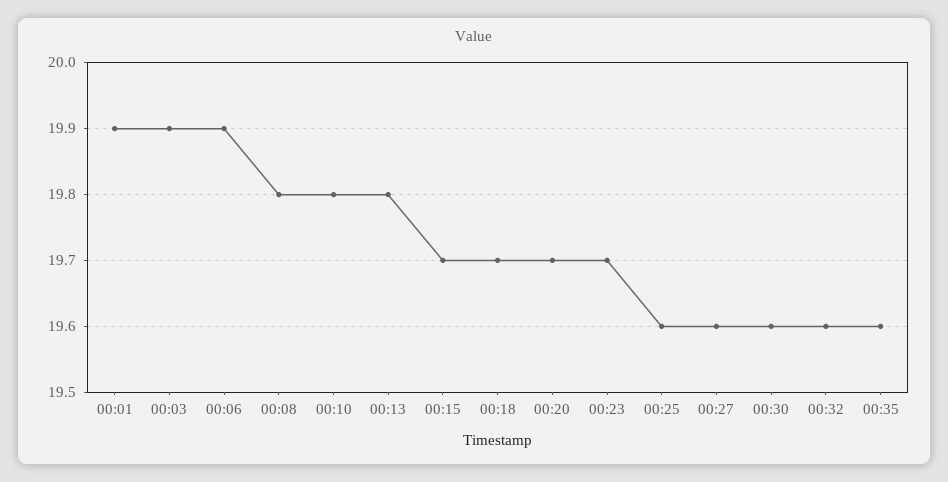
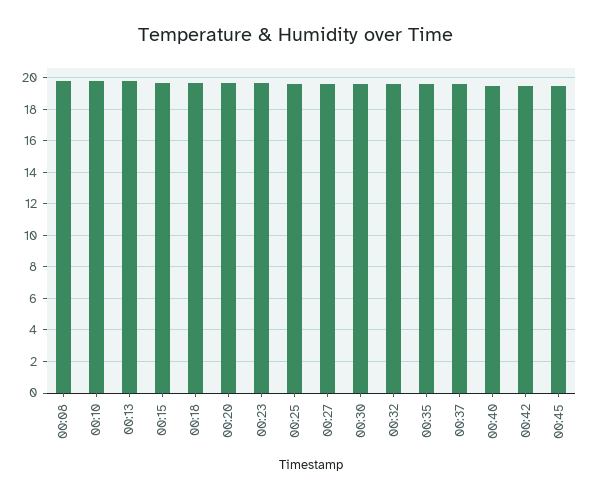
00:01: 19.9 -> none
00:03: 19.9 -> none
00:06: 19.9 -> none
00:37: none -> 19.5
00:40: none -> 19.5
00:42: none -> 19.5
00:45: none -> 19.5

